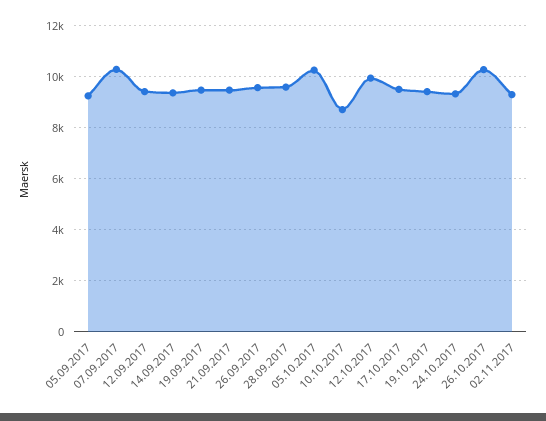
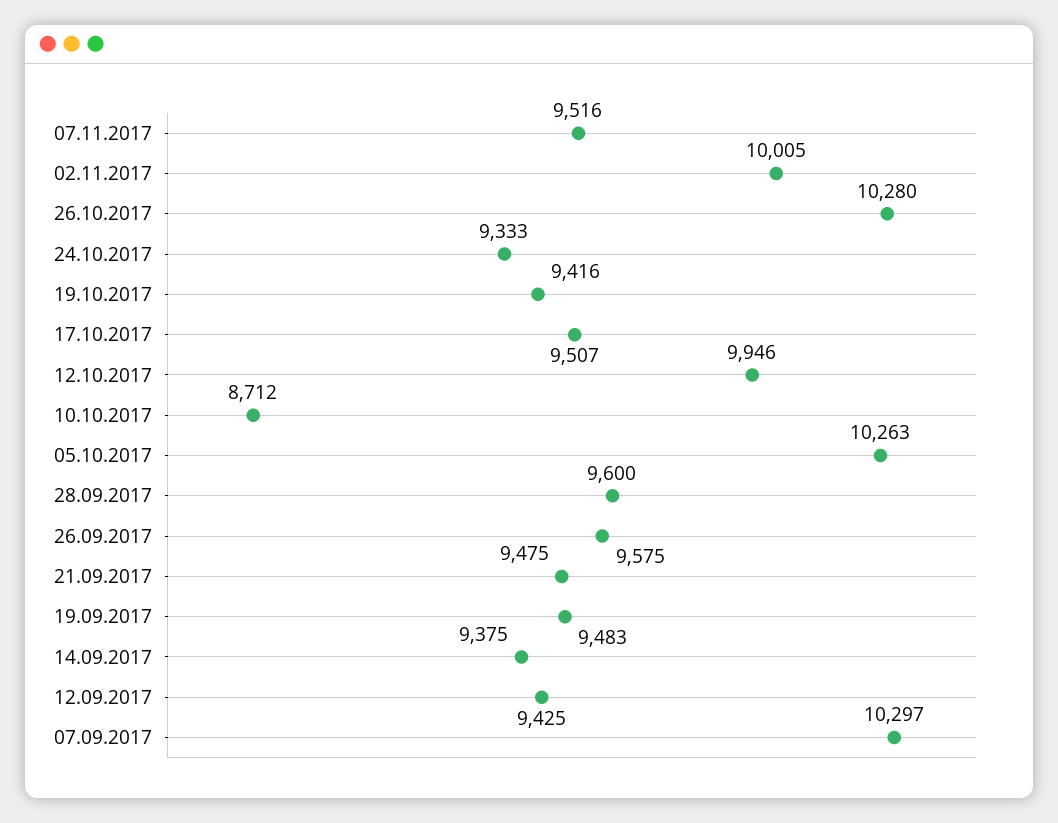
05.09.2017: 9250 -> none
02.11.2017: 9250 -> 10005
07.11.2017: none -> 9516

